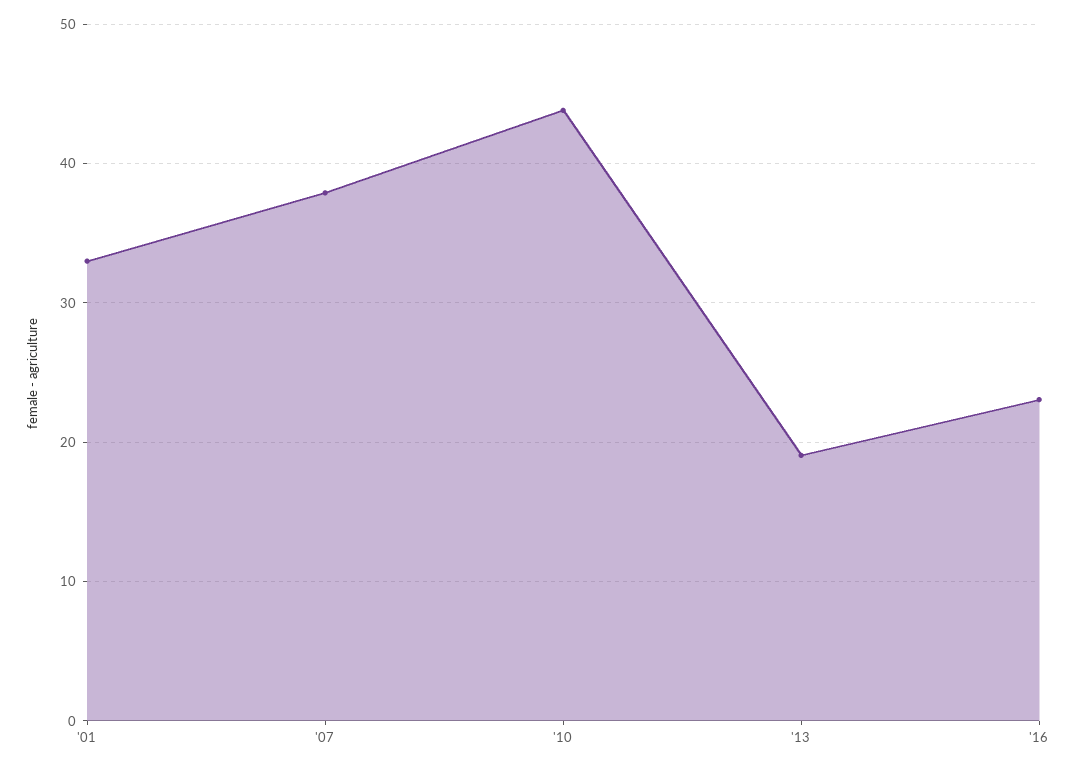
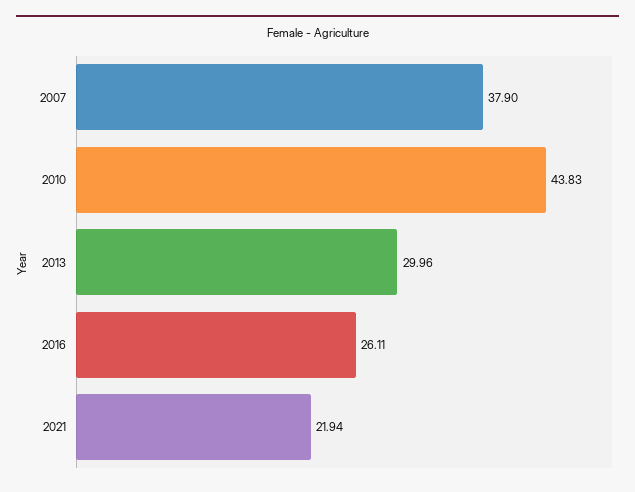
'01: 33 -> none
'13: 19 -> 29.96
'16: 23 -> 26.11
2021: none -> 21.94

